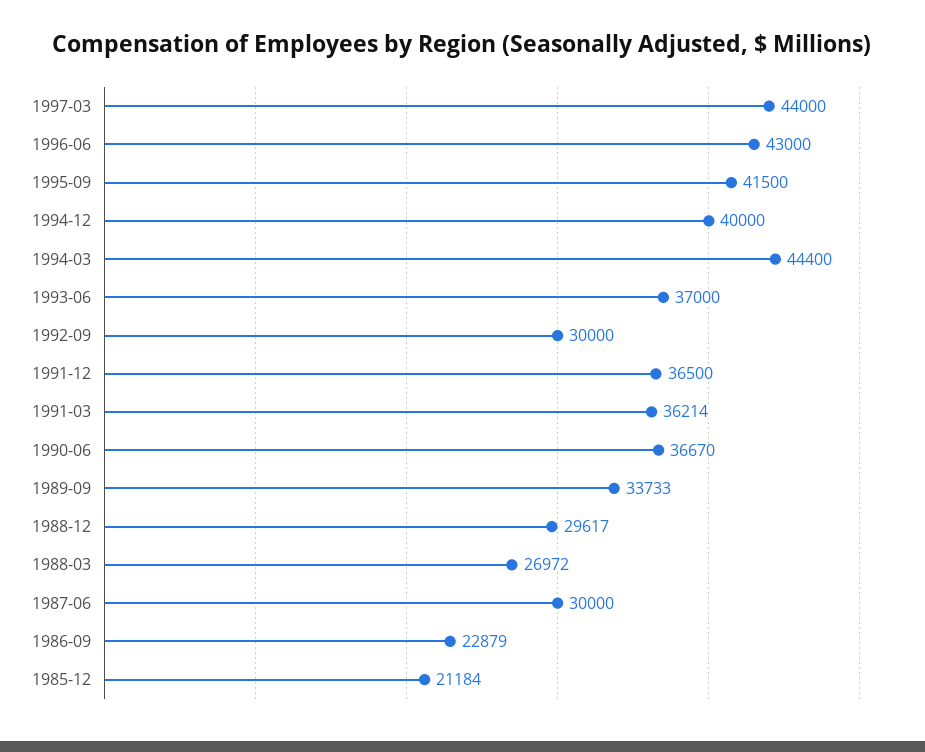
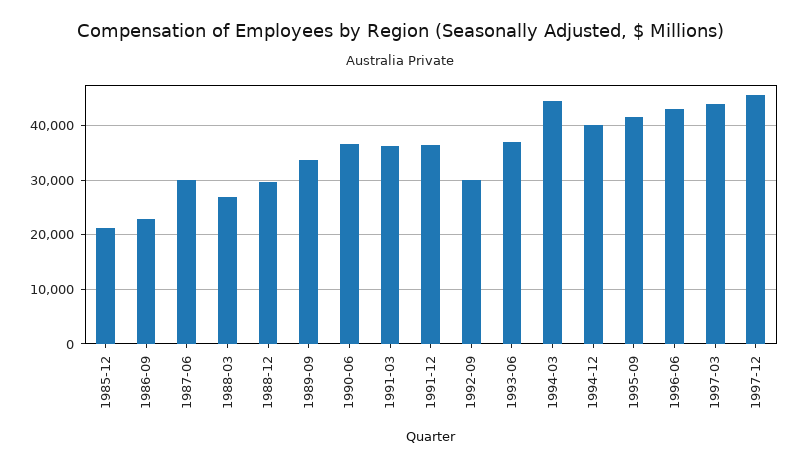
1997-12: none -> 46000

